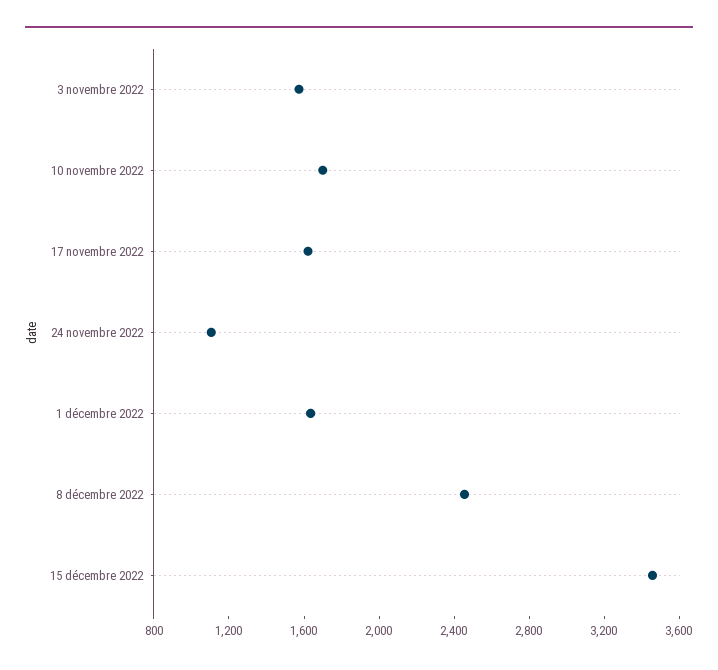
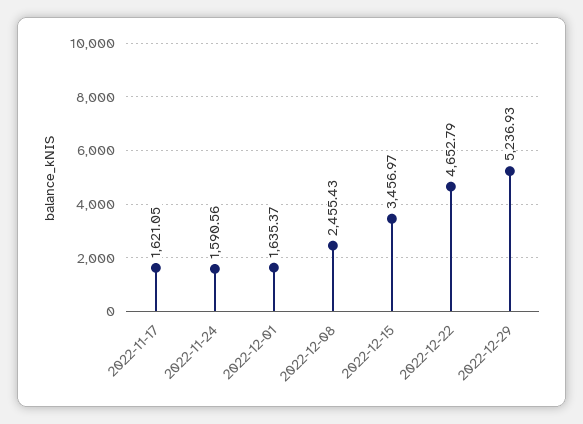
3 novembre 2022: 1600 -> none
10 novembre 2022: 1700 -> none
24 novembre 2022: 1100 -> 1590.56
2022-12-22: none -> 4652.79
2022-12-29: none -> 5236.93

